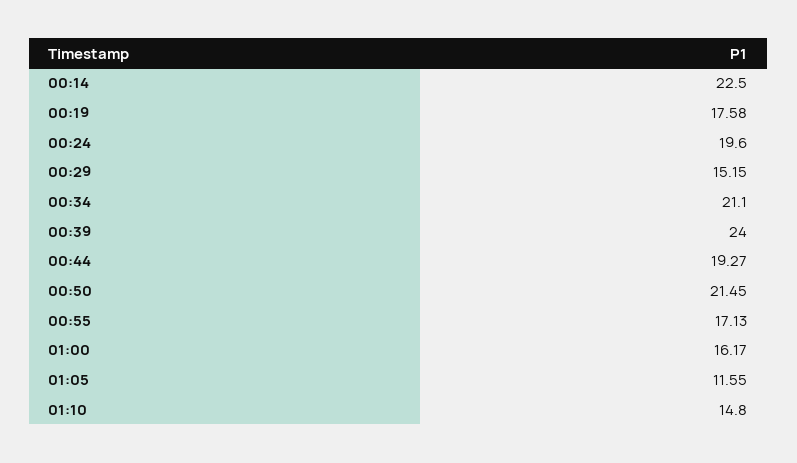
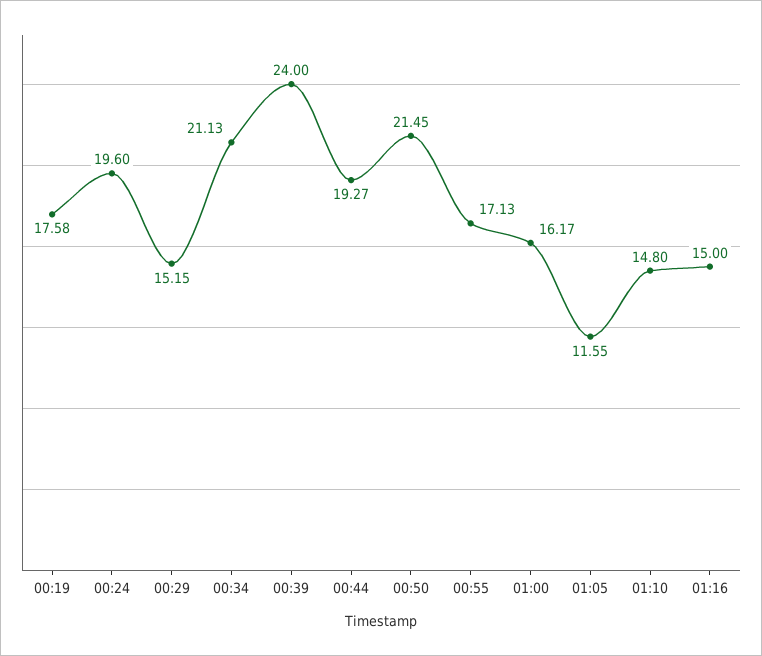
00:14: 22.5 -> none
00:34: 21.1 -> 21.13
01:16: none -> 15

